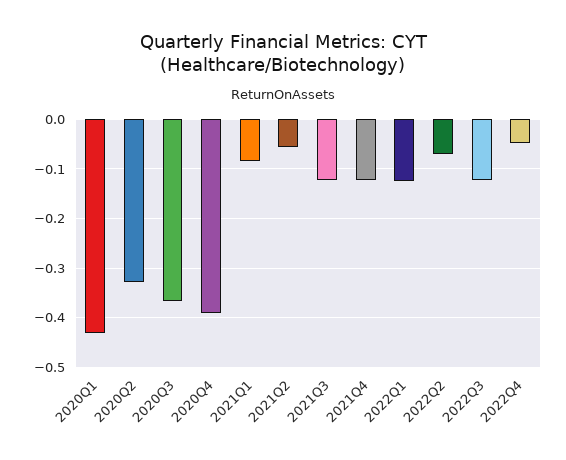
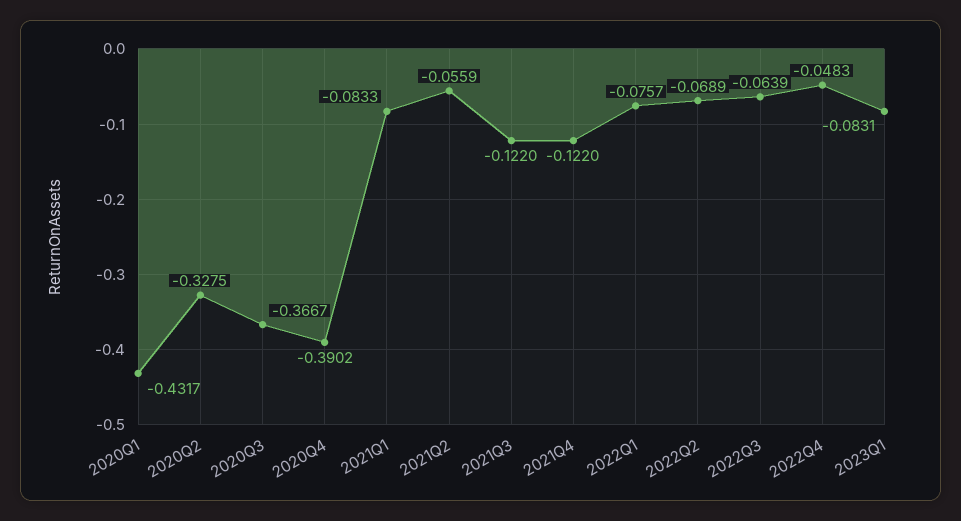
2022Q1: -0.12 -> -0.0757
2022Q3: -0.12 -> -0.0639
2023Q1: none -> -0.0831

